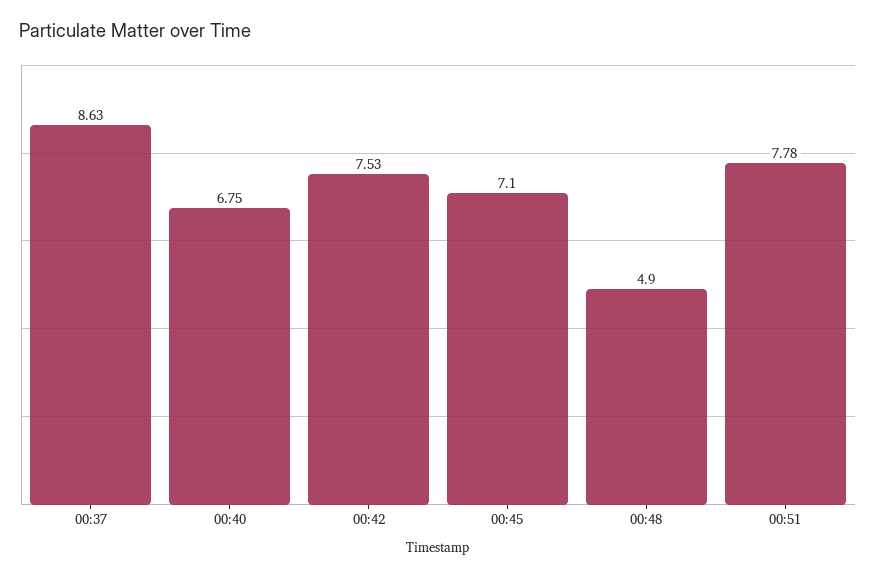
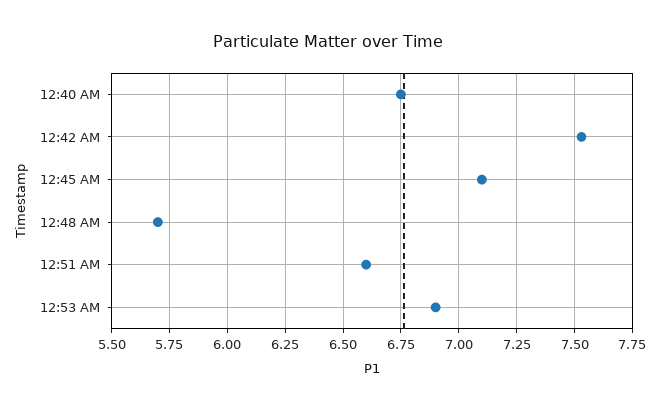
00:37: 8.63 -> none
00:48: 4.9 -> 5.7
00:51: 7.78 -> 6.6
12:53 AM: none -> 6.9

